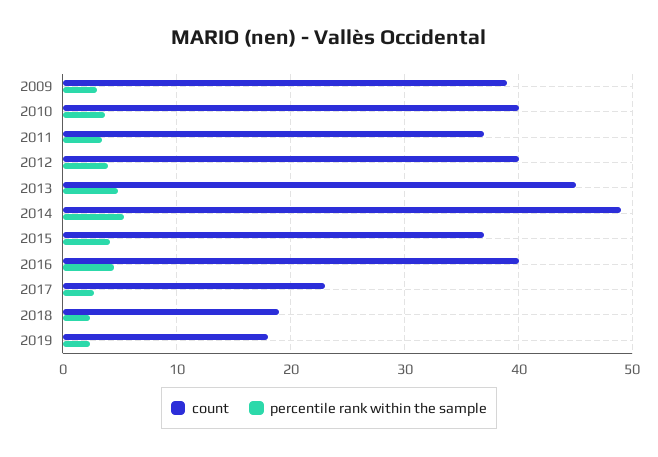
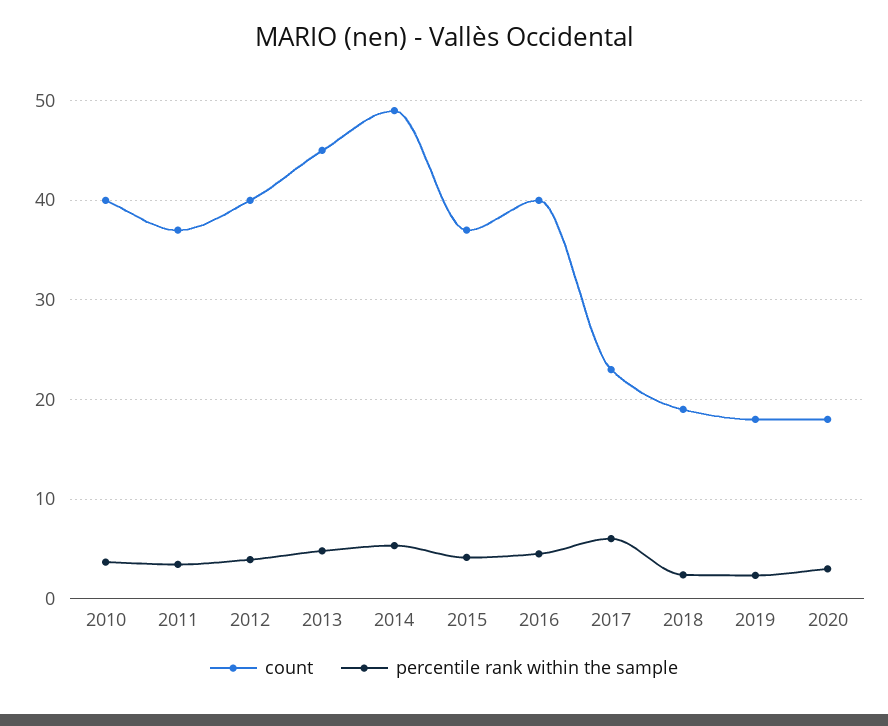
count, 2009: 39 -> none
percentile rank within the sample, 2009: 3 -> none
percentile rank within the sample, 2017: 3 -> 6
count, 2020: none -> 18
percentile rank within the sample, 2020: none -> 3

